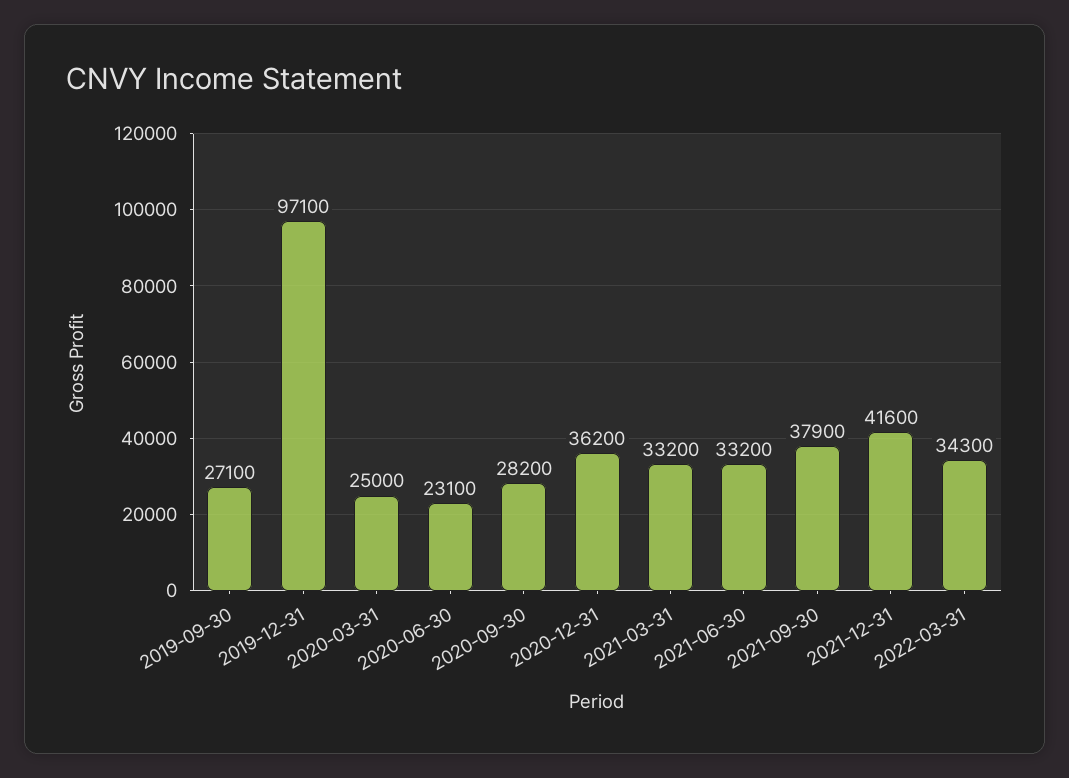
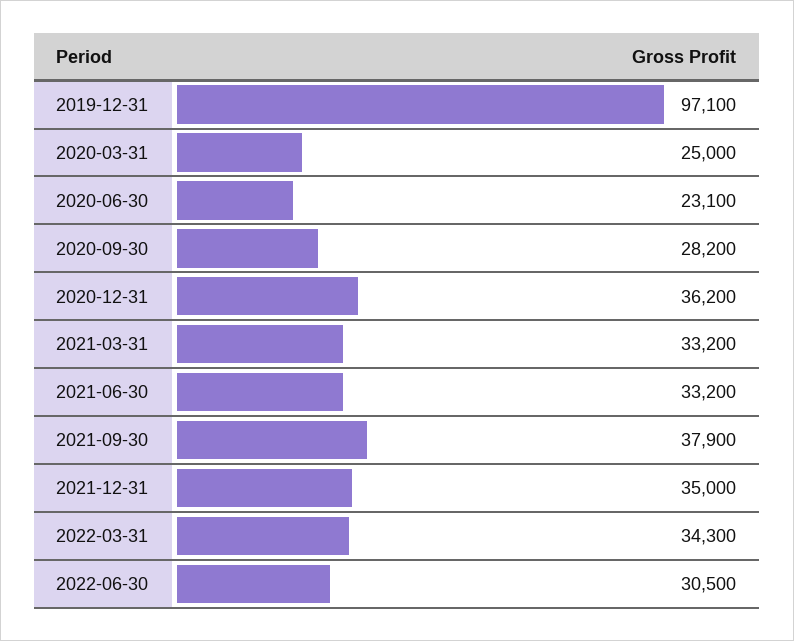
2019-09-30: 27100 -> none
2021-12-31: 41600 -> 35000
2022-06-30: none -> 30500

